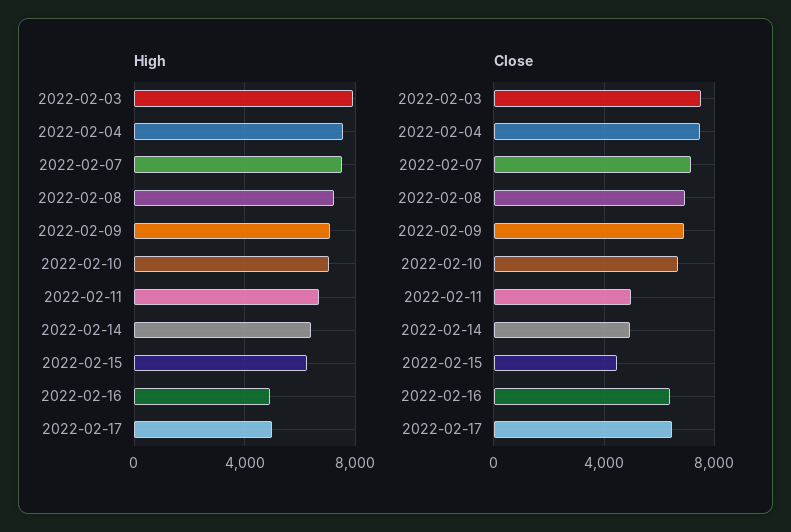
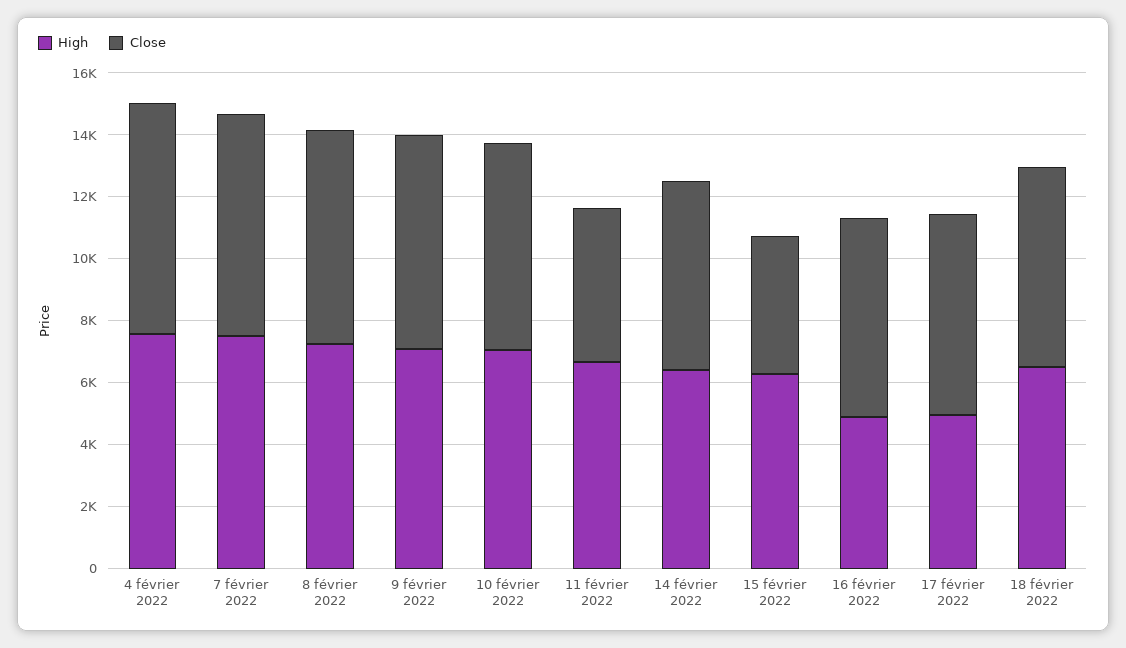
High, 2022-02-03: 8000 -> none
Close, 2022-02-03: 7500 -> none
Close, 2022-02-14: 5000 -> 6000
High, 18 février 2022: none -> 6500
Close, 18 février 2022: none -> 6500

